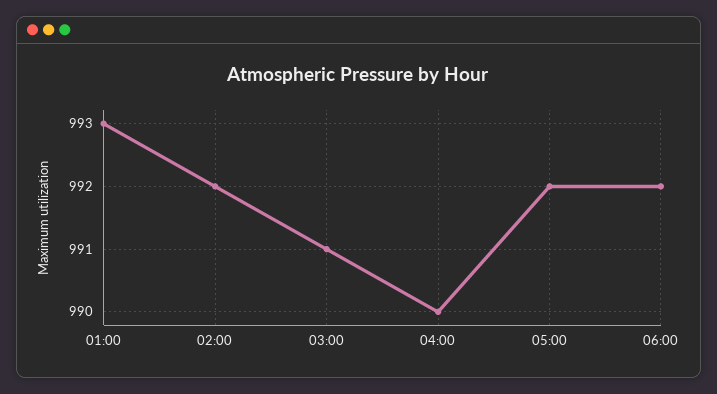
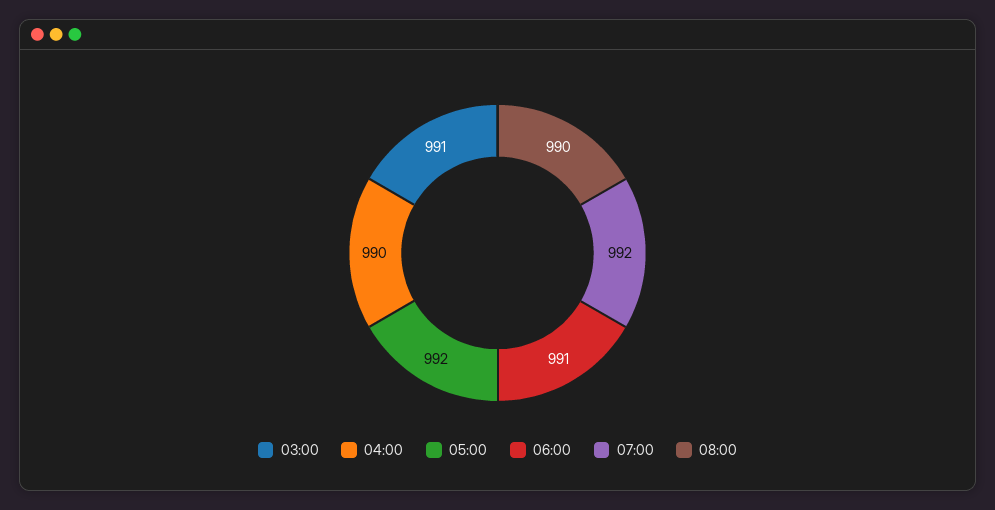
01:00: 993 -> none
02:00: 992 -> none
06:00: 992 -> 991
07:00: none -> 992
08:00: none -> 990

